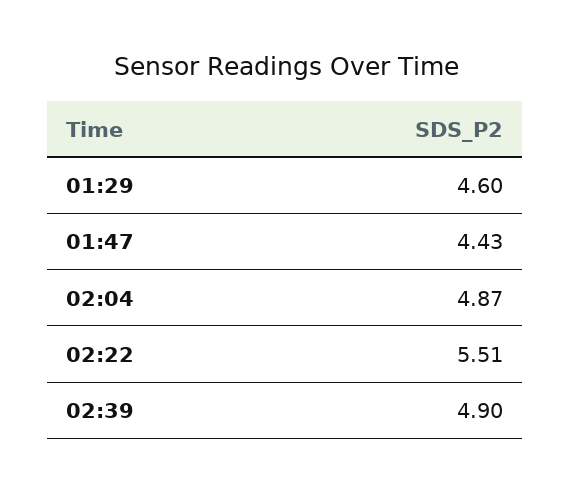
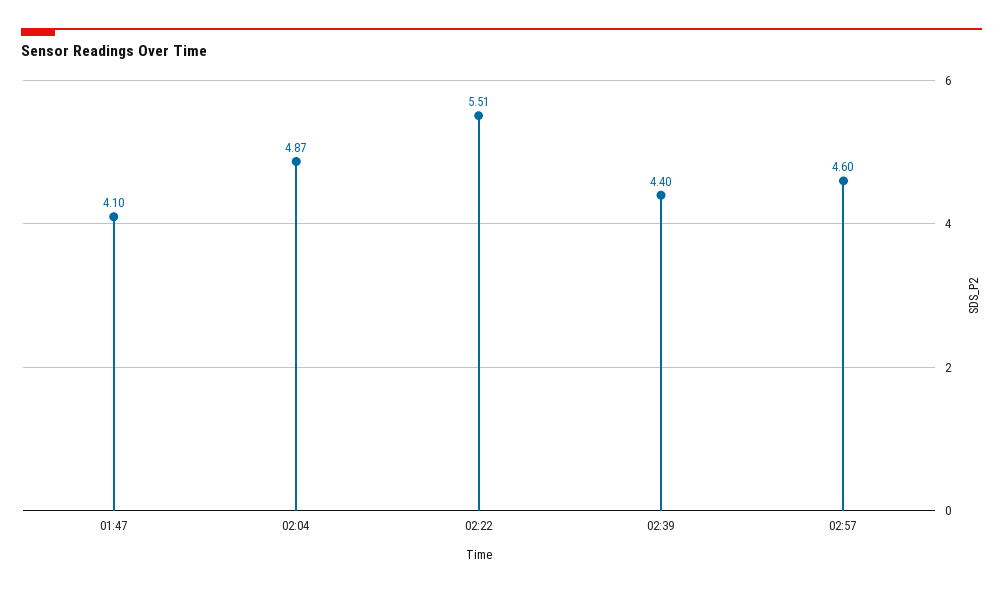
01:29: 4.6 -> none
01:47: 4.43 -> 4.1
02:39: 4.9 -> 4.4
02:57: none -> 4.6

